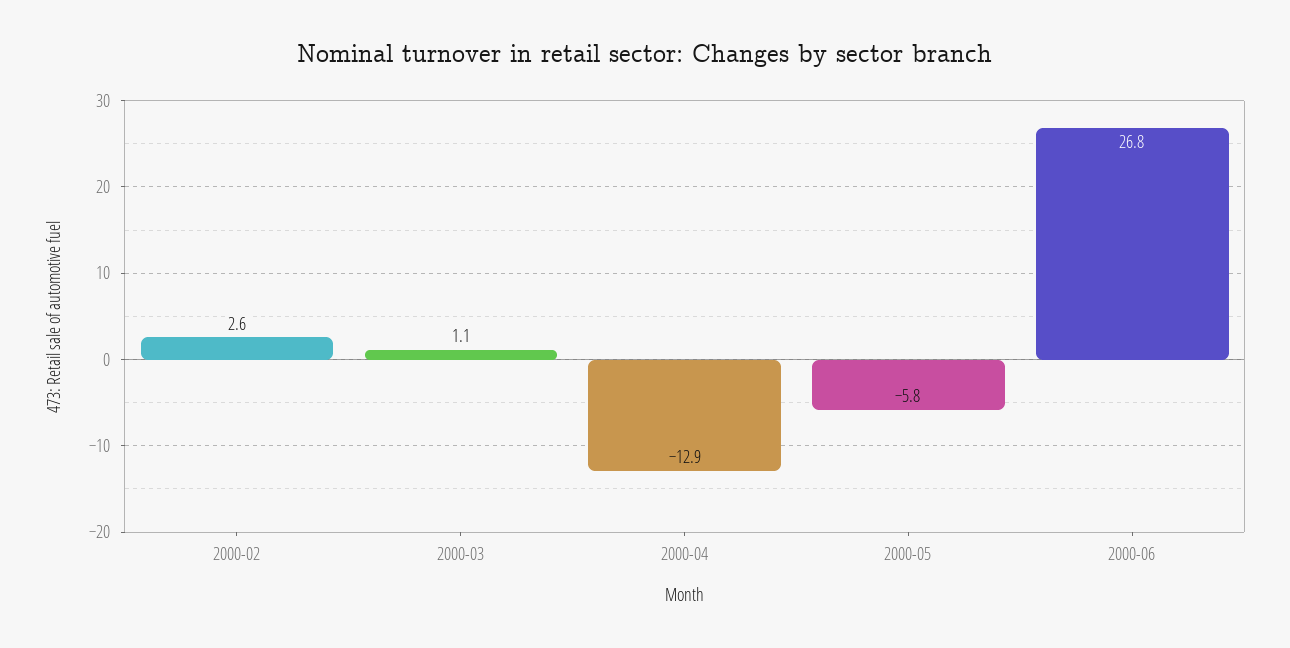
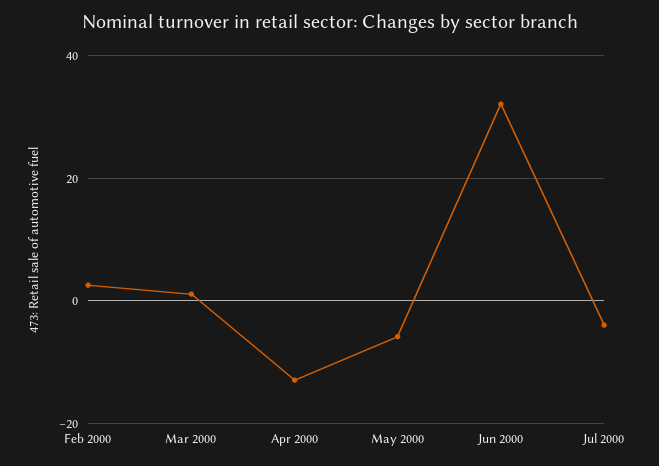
2000-06: 26.8 -> 32
Jul 2000: none -> -4

